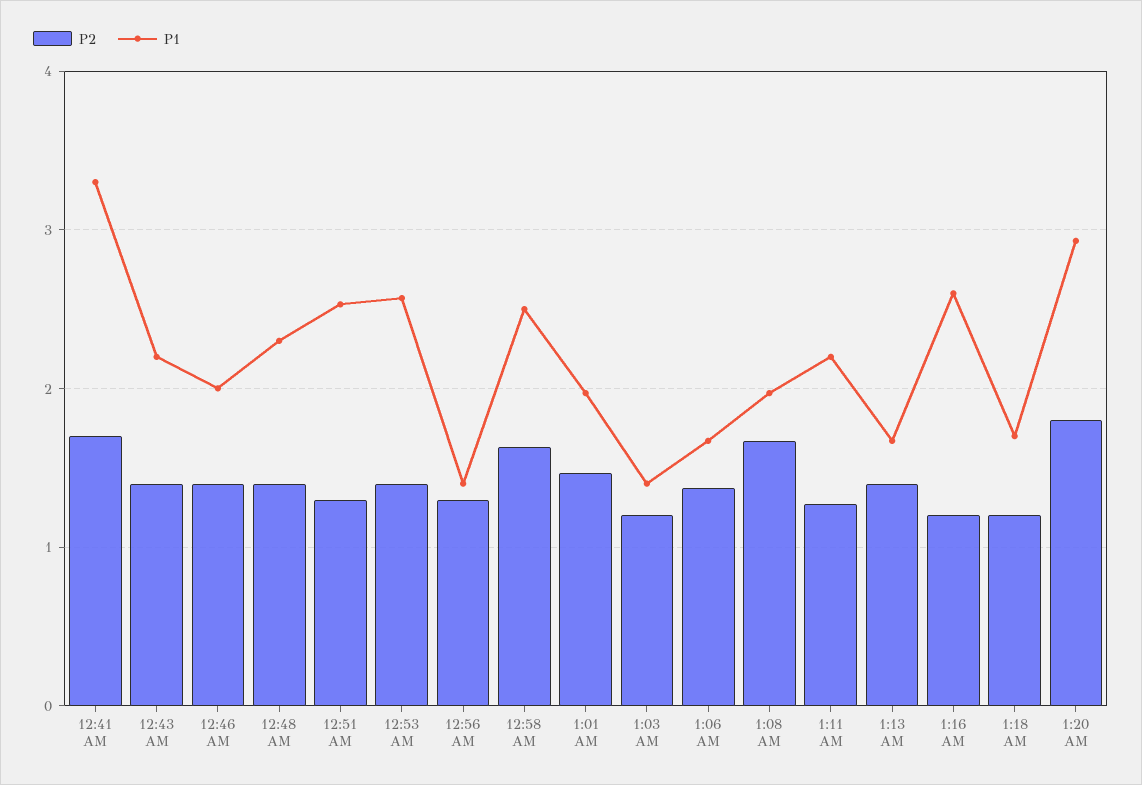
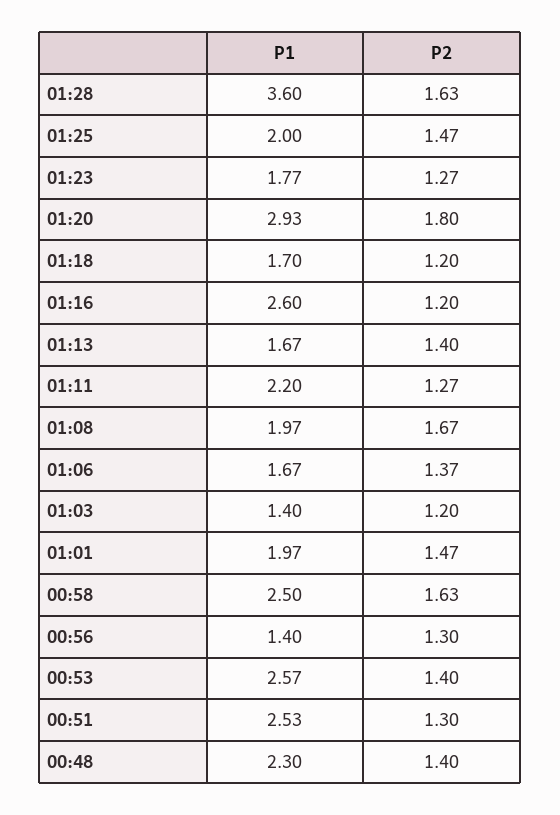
P2, 12:41 AM: 1.7 -> none
P1, 12:41 AM: 3.3 -> none
P2, 12:43 AM: 1.4 -> none
P1, 12:43 AM: 2.2 -> none
P2, 12:46 AM: 1.4 -> none
P1, 12:46 AM: 2 -> none
P1, 01:28: none -> 3.6
P2, 01:28: none -> 1.63
P1, 01:25: none -> 2
P2, 01:25: none -> 1.47
P1, 01:23: none -> 1.77
P2, 01:23: none -> 1.27

